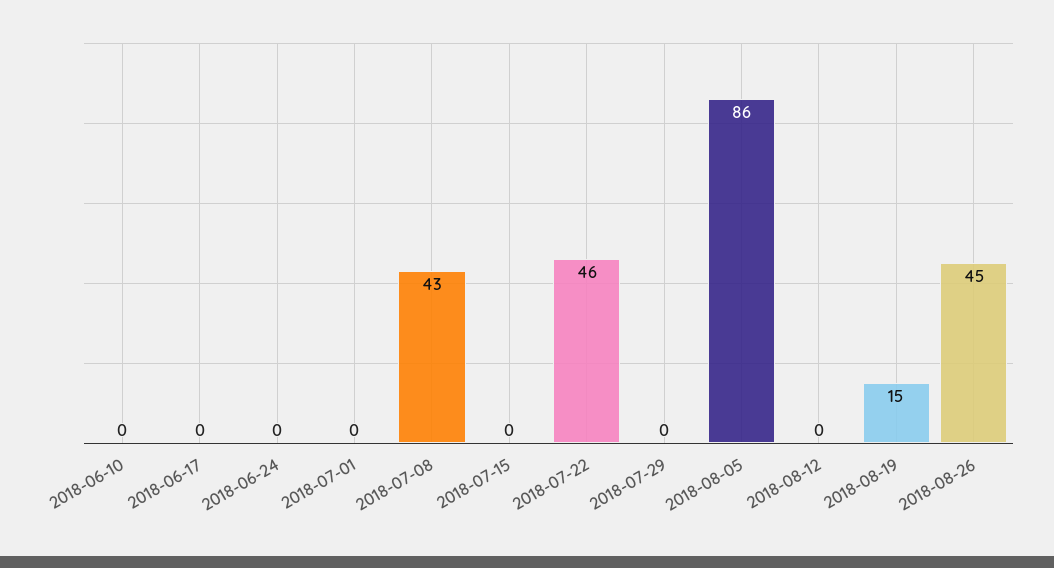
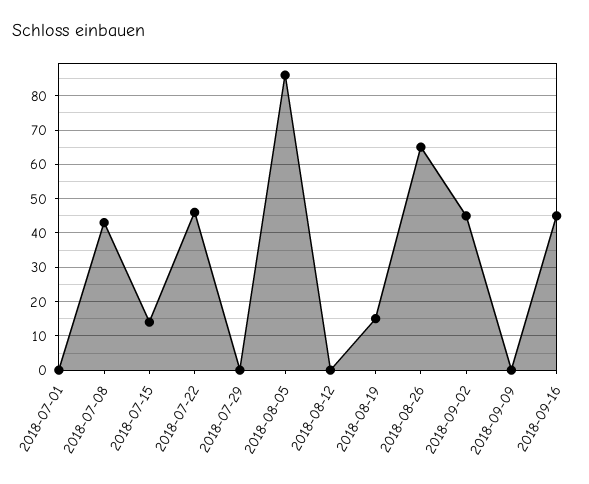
2018-06-10: 0 -> none
2018-06-17: 0 -> none
2018-06-24: 0 -> none
2018-07-15: 0 -> 15
2018-08-26: 45 -> 65
2018-09-02: none -> 45
2018-09-09: none -> 0
2018-09-16: none -> 45

